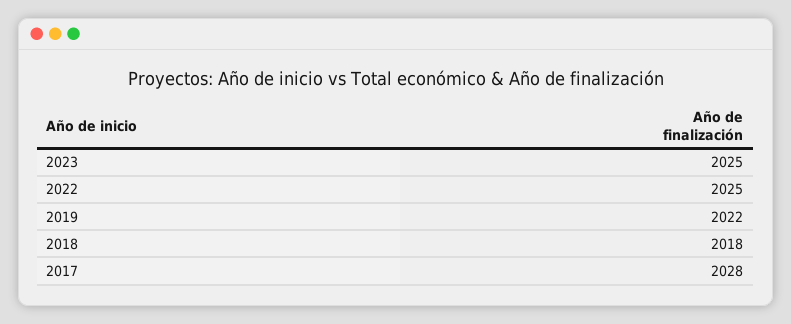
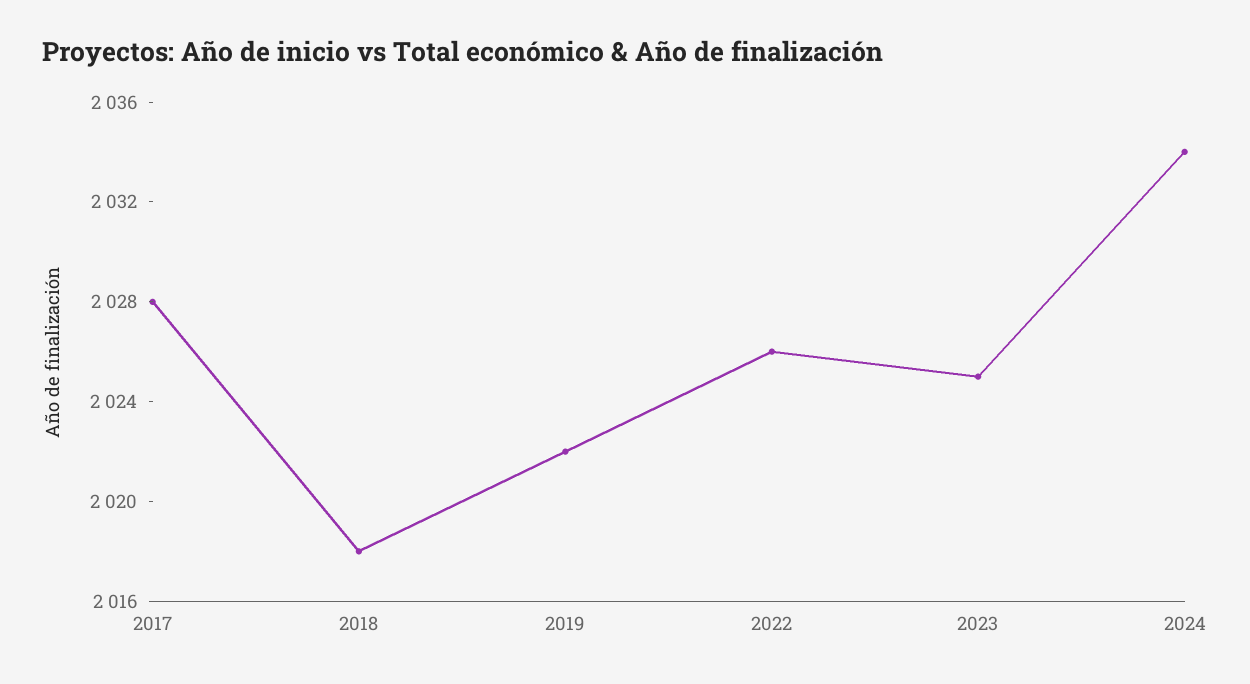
2022: 2025 -> 2026
2024: none -> 2034

